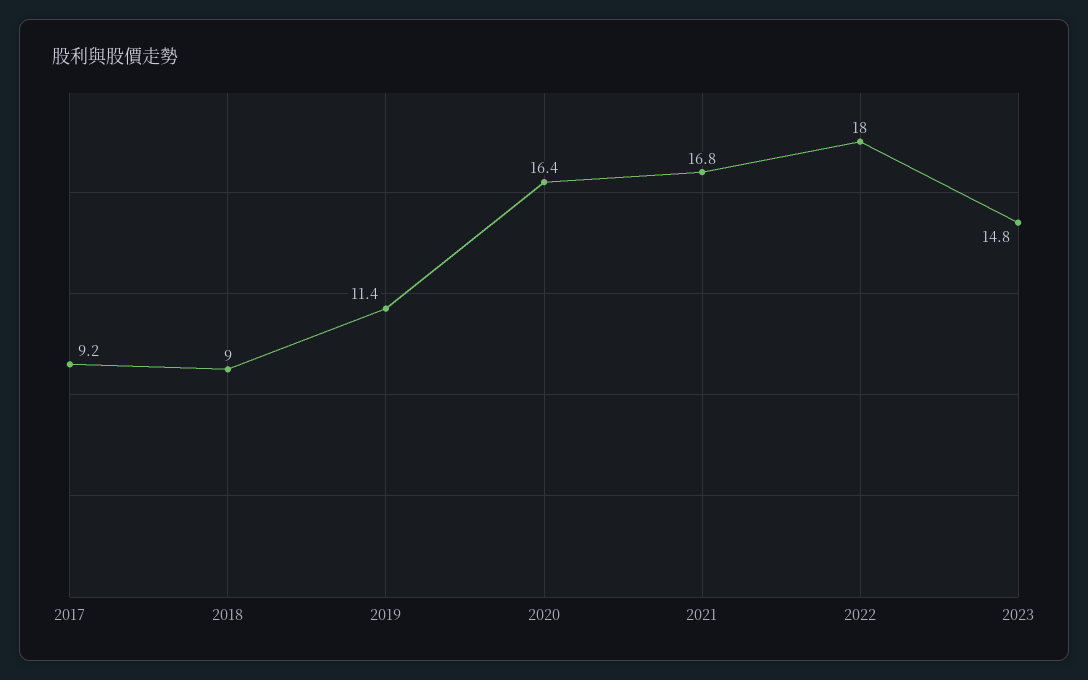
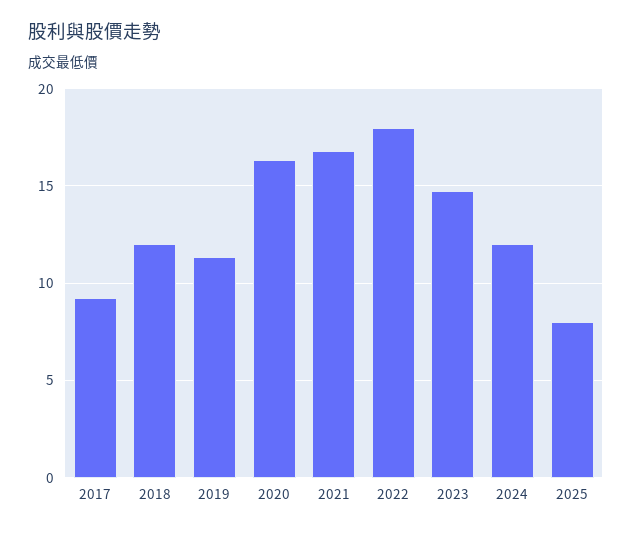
2018: 9 -> 12
2024: none -> 12
2025: none -> 8

